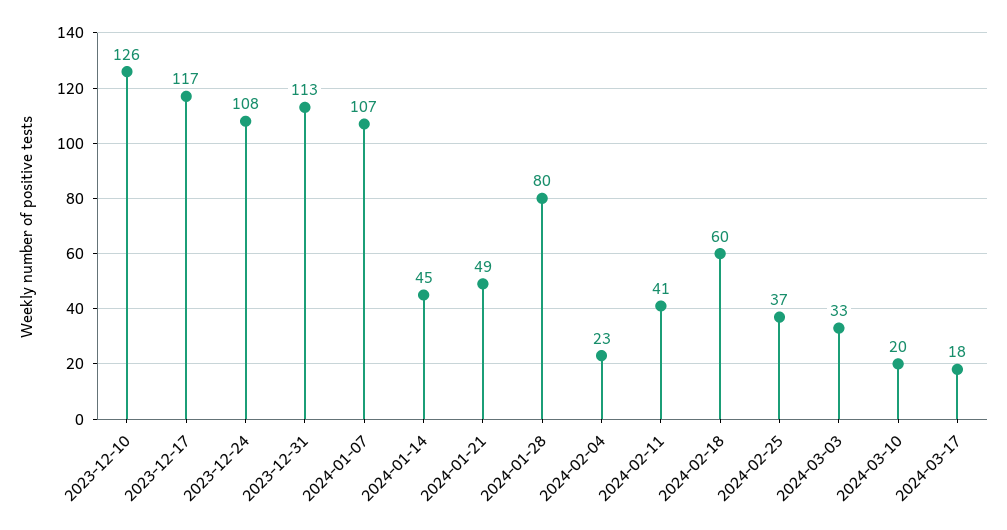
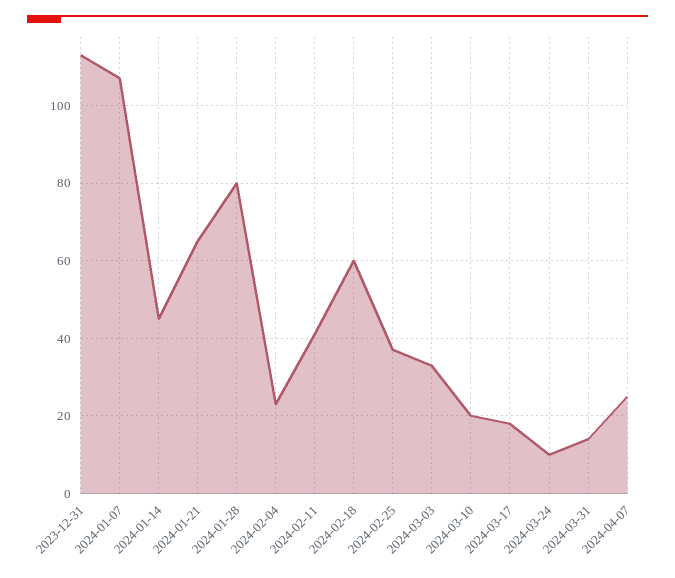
2023-12-10: 126 -> none
2023-12-17: 117 -> none
2023-12-24: 108 -> none
2024-01-21: 49 -> 65
2024-03-24: none -> 10
2024-03-31: none -> 15
2024-04-07: none -> 25

